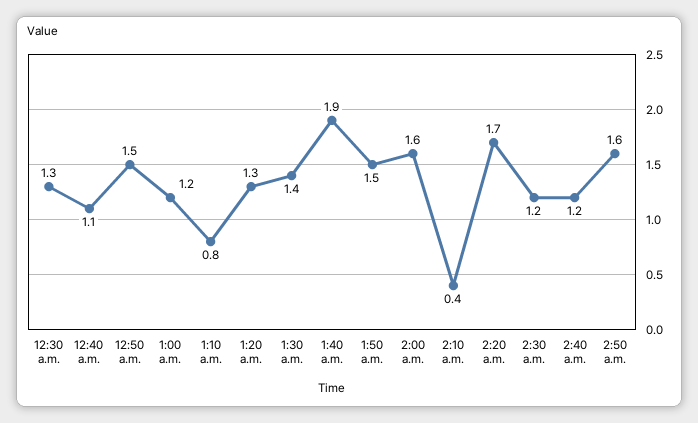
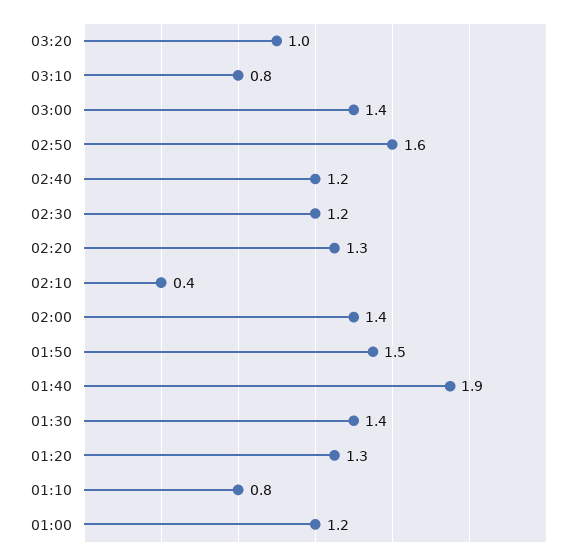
12:30 a.m.: 1.3 -> none
12:40 a.m.: 1.1 -> none
12:50 a.m.: 1.5 -> none
2:00 a.m.: 1.6 -> 1.4
2:20 a.m.: 1.7 -> 1.3
03:20: none -> 1
03:10: none -> 0.8
03:00: none -> 1.4

